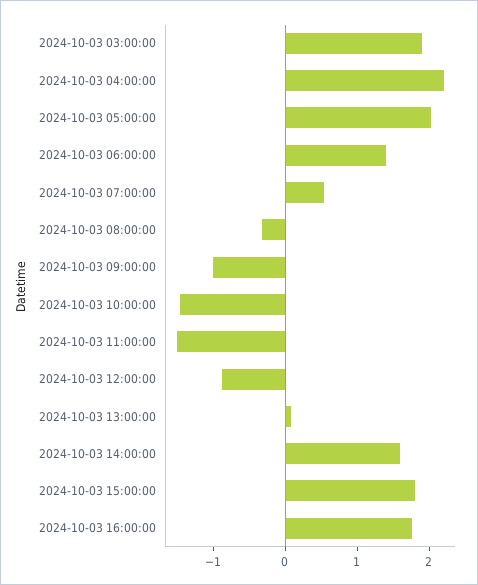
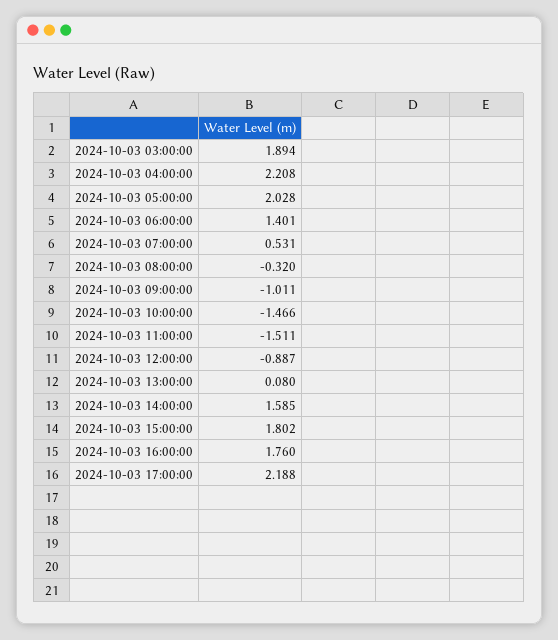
2024-10-03 17:00:00: none -> 2.188

